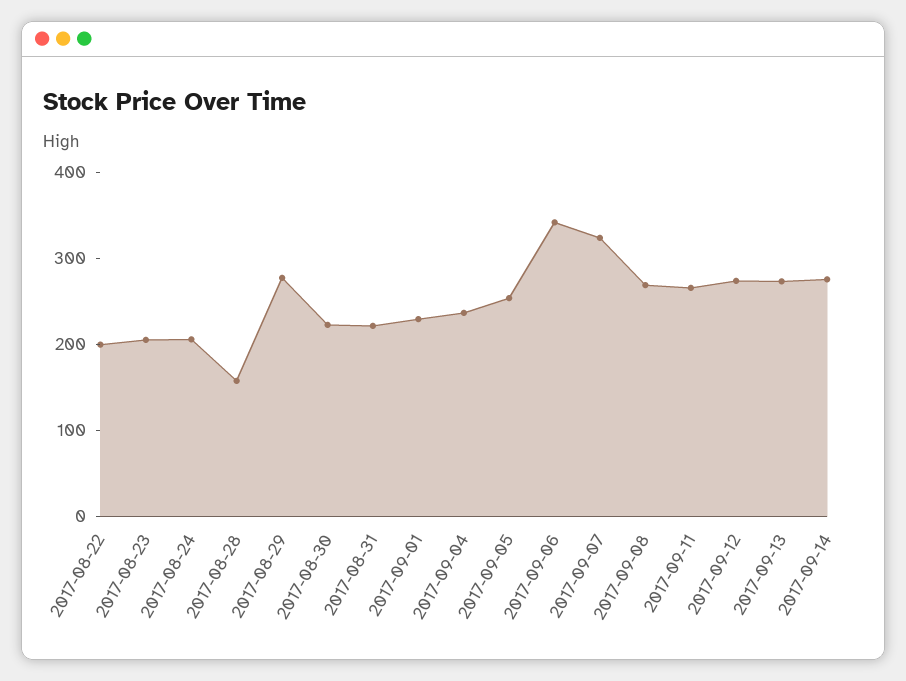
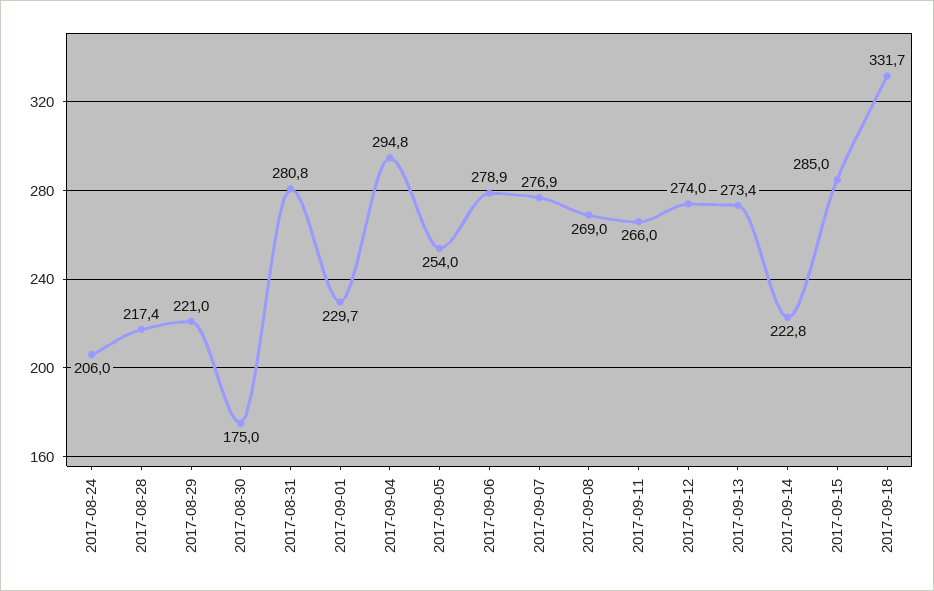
2017-08-22: 200 -> none
2017-08-23: 200 -> none
2017-08-28: 160 -> 217.4
2017-08-29: 280 -> 221
2017-08-30: 220 -> 175
2017-08-31: 220 -> 280.8
2017-09-04: 240 -> 294.8
2017-09-06: 340 -> 278.9
2017-09-07: 320 -> 276.9
2017-09-14: 280 -> 222.8
2017-09-15: none -> 285
2017-09-18: none -> 331.7

